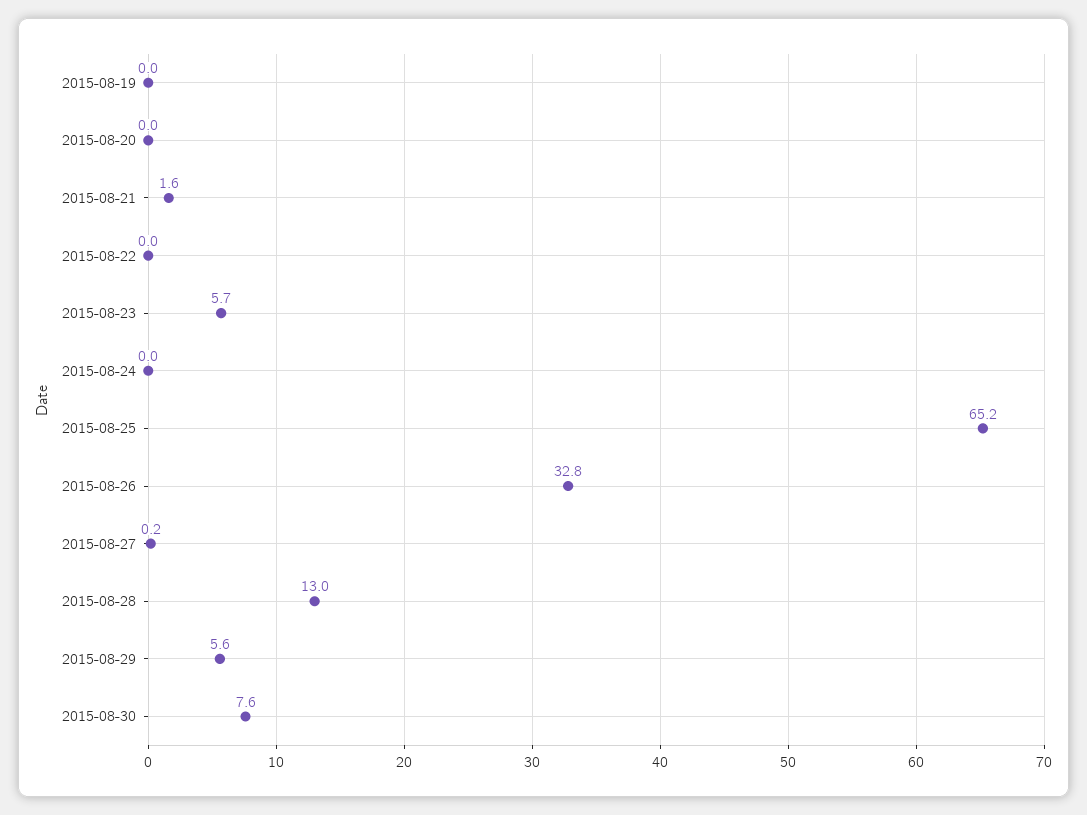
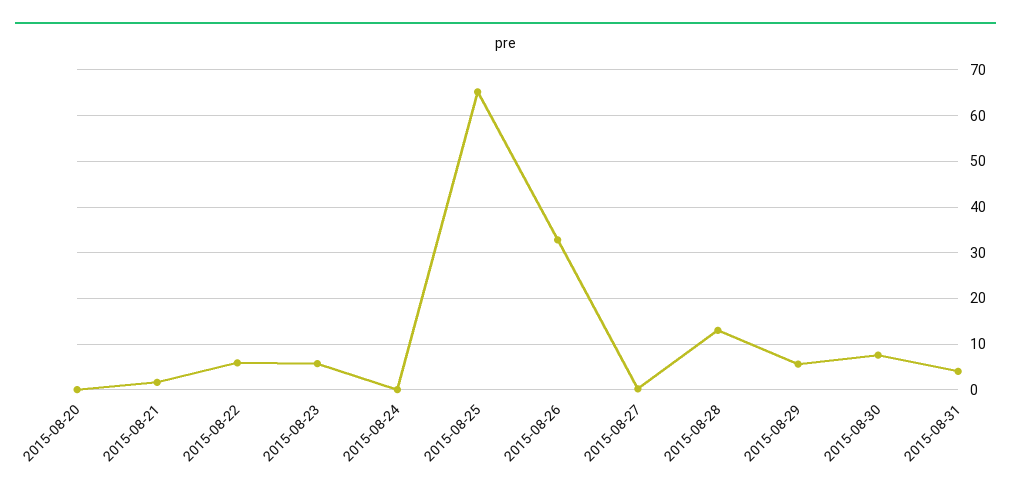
2015-08-19: 0 -> none
2015-08-22: 0 -> 6
2015-08-31: none -> 4

